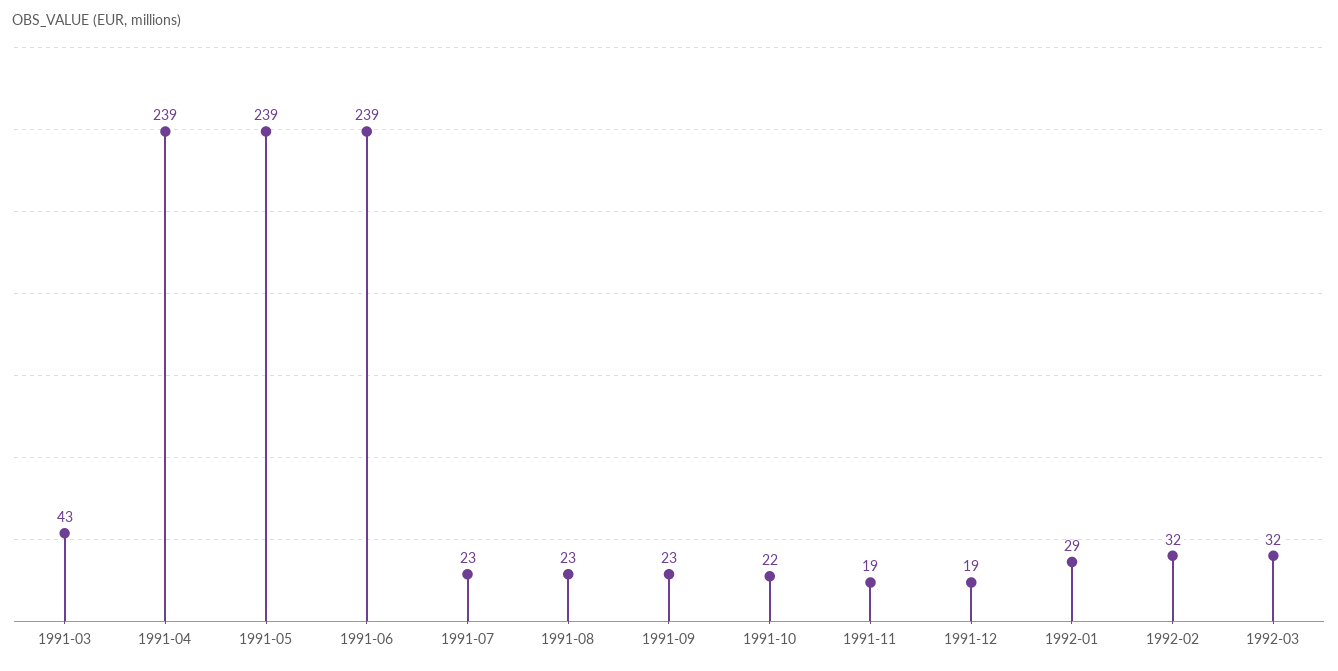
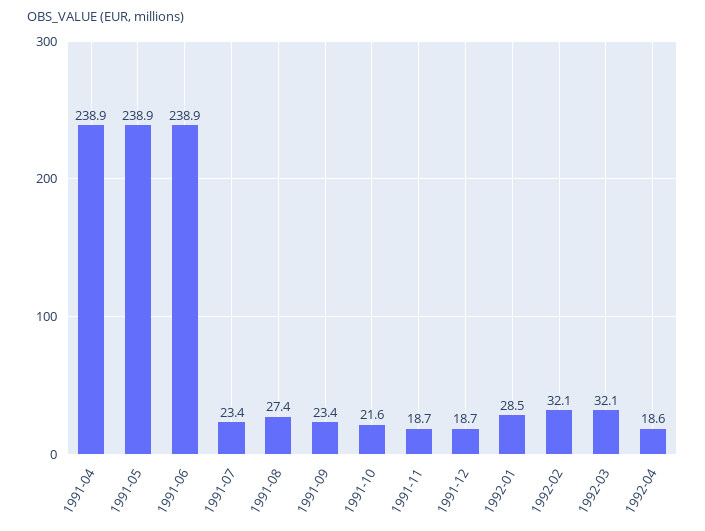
1991-03: 43 -> none
1991-08: 23 -> 27.4
1992-04: none -> 18.6

